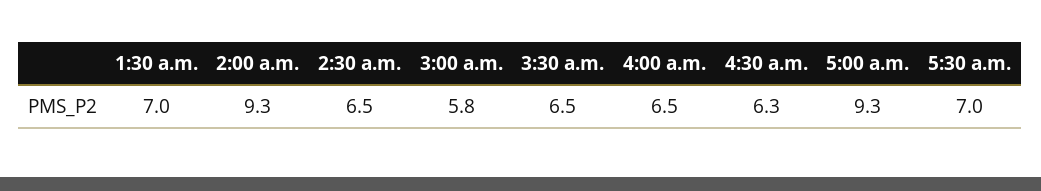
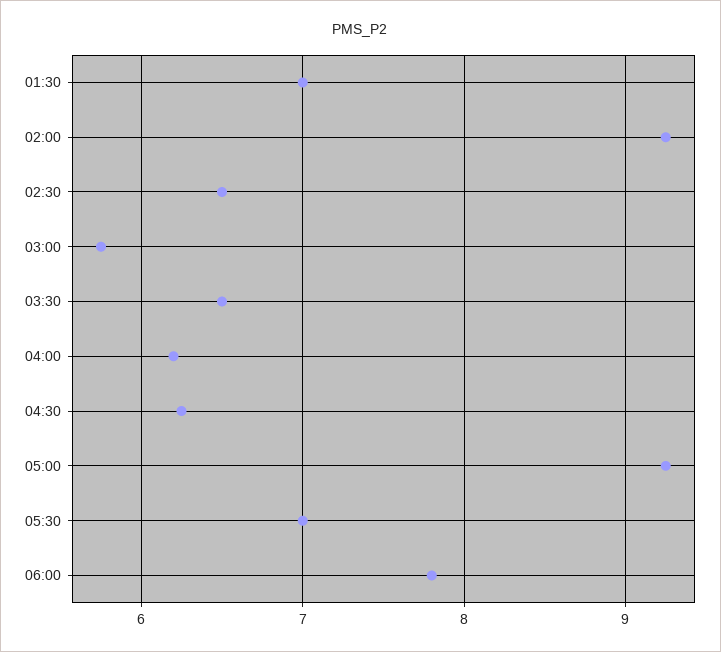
4:00 a.m.: 6.5 -> 6.2
06:00: none -> 7.8

